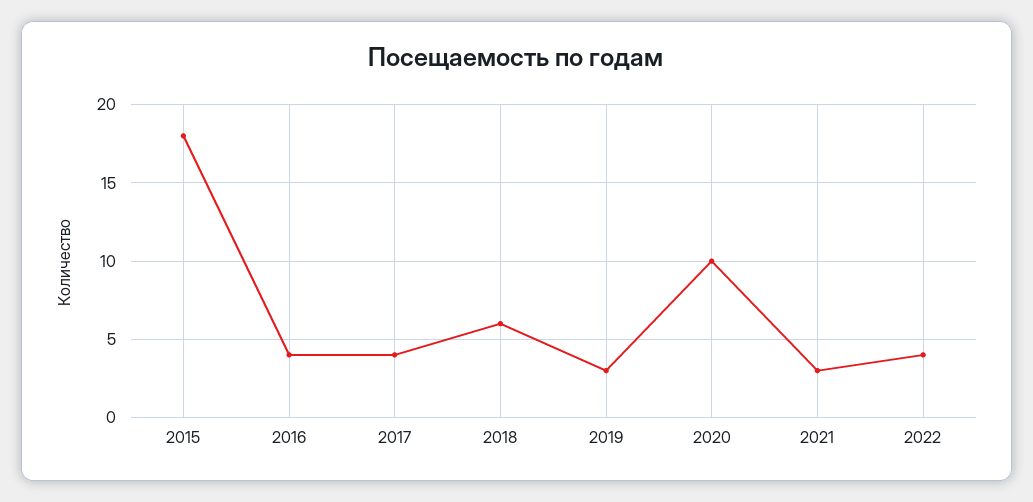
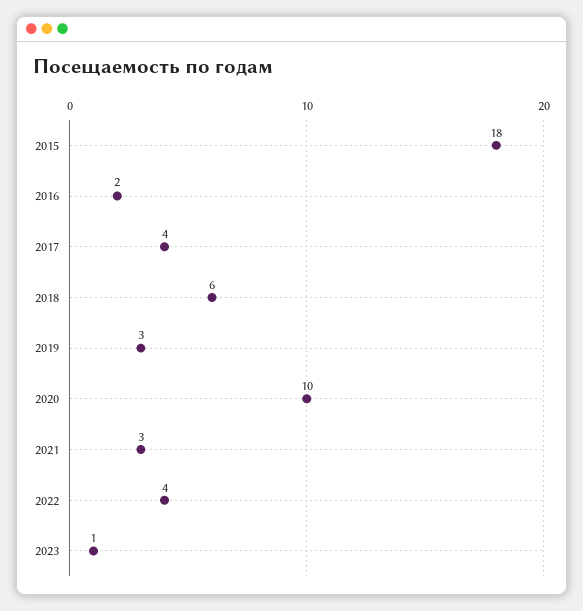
2016: 4 -> 2
2023: none -> 1

